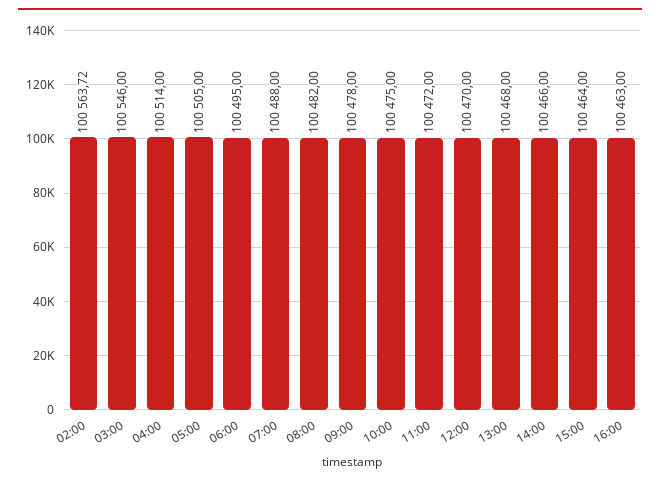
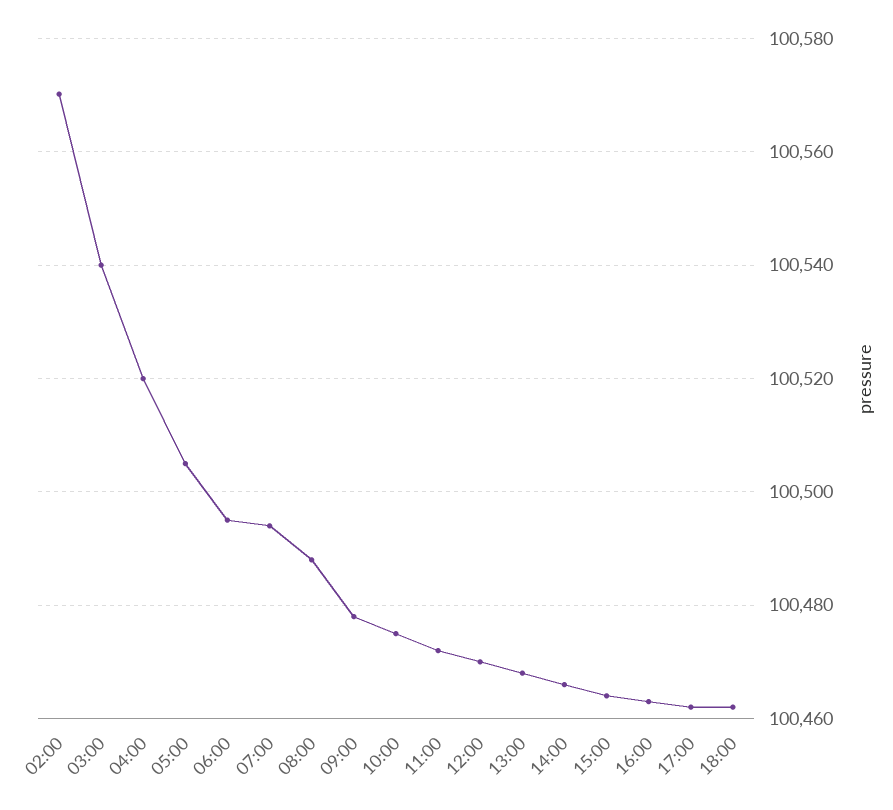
02:00: 100563.72 -> 100570
03:00: 100546 -> 100540
04:00: 100514 -> 100520
07:00: 100488 -> 100494
08:00: 100482 -> 100488
17:00: none -> 100462
18:00: none -> 100462

